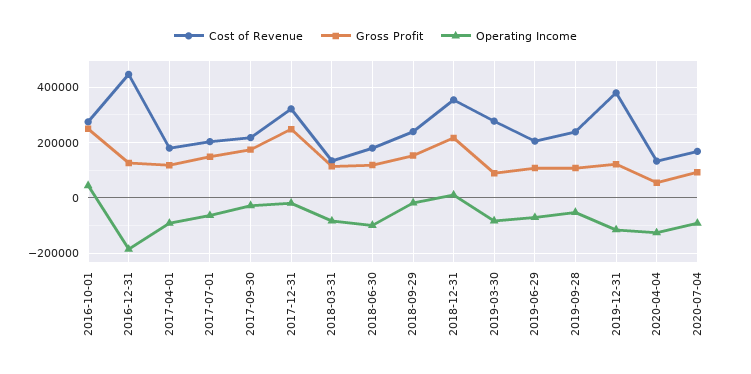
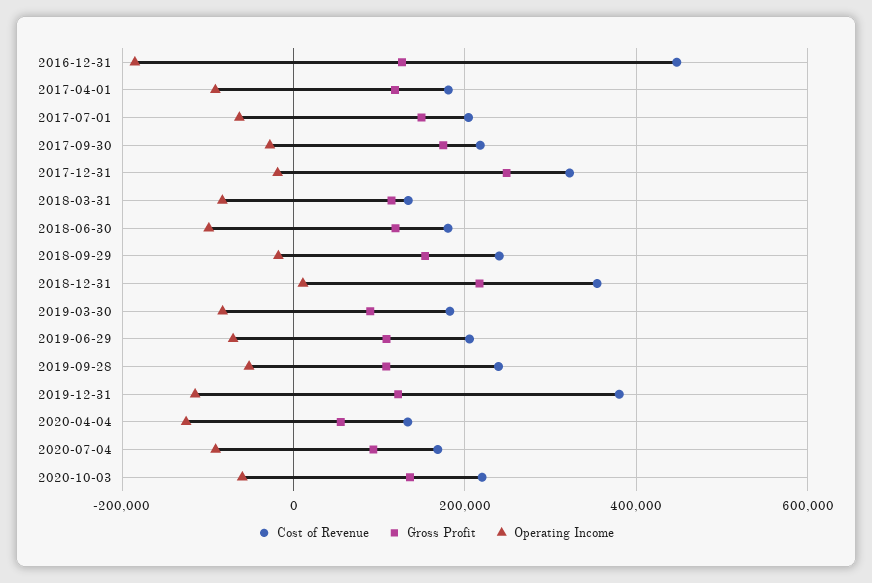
Cost of Revenue, 2016-10-01: 275000 -> none
Gross Profit, 2016-10-01: 250000 -> none
Operating Income, 2016-10-01: 50000 -> none
Cost of Revenue, 2019-03-30: 275000 -> 180000
Cost of Revenue, 2020-10-03: none -> 220000
Gross Profit, 2020-10-03: none -> 140000
Operating Income, 2020-10-03: none -> -60000

